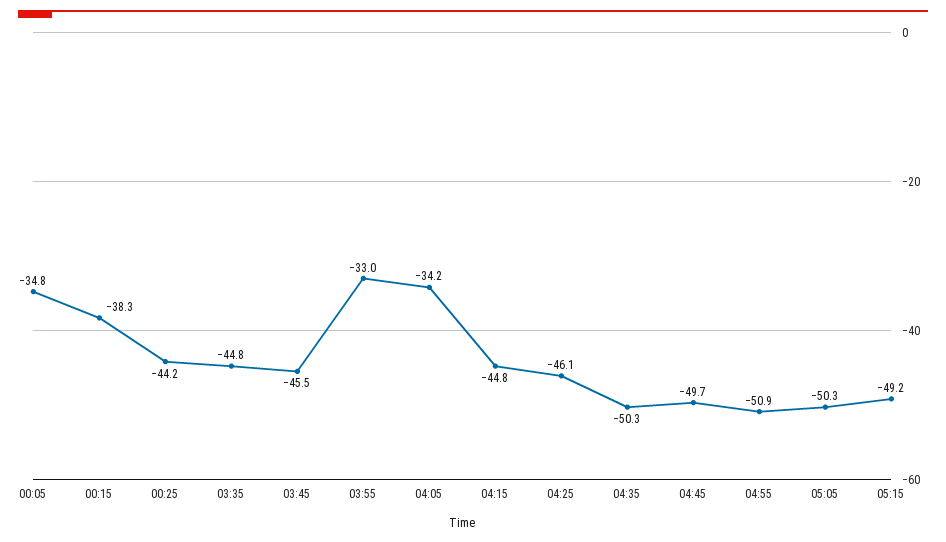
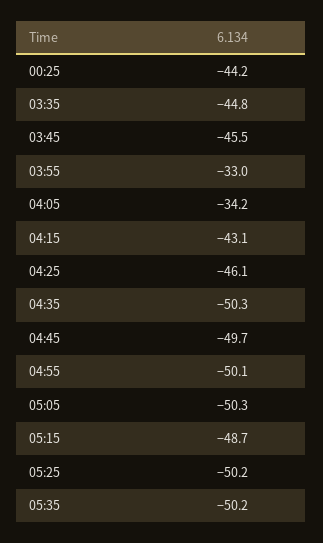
00:05: -34.8 -> none
00:15: -38.3 -> none
04:15: -44.8 -> -43.1
04:55: -50.9 -> -50.1
05:15: -49.2 -> -48.7
05:25: none -> -50.2
05:35: none -> -50.2

